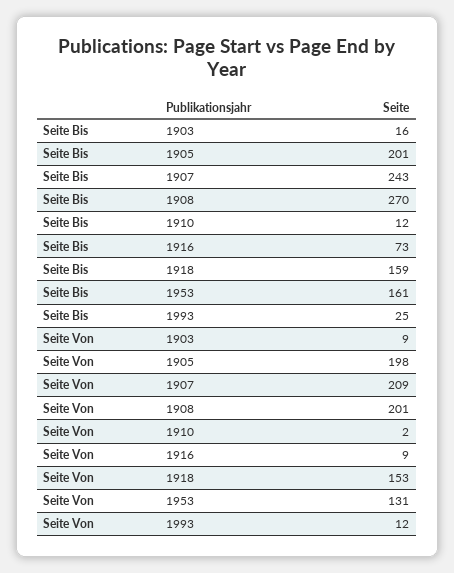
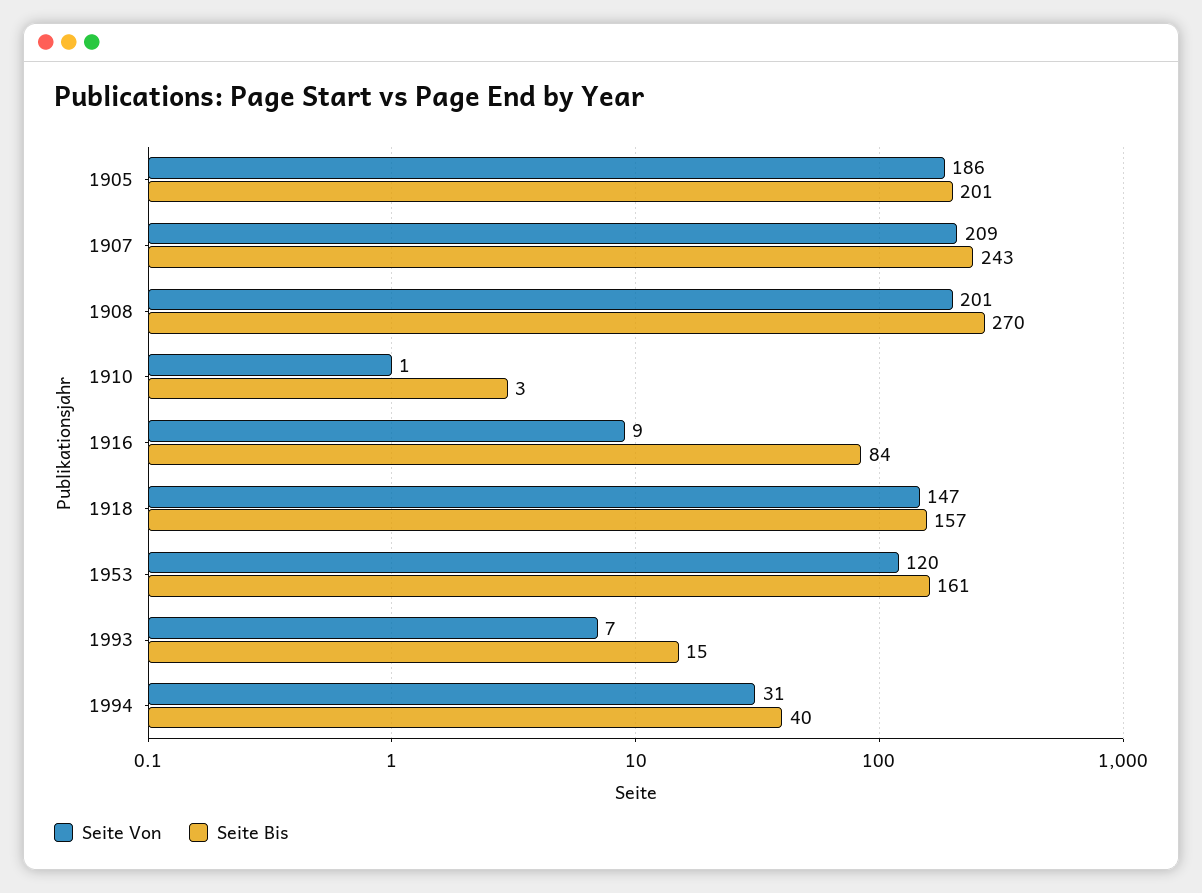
Seite Bis, 1903: 16 -> none
Seite Bis, 1910: 12 -> 3
Seite Bis, 1916: 73 -> 84
Seite Bis, 1918: 159 -> 157
Seite Bis, 1993: 25 -> 15
Seite Von, 1903: 9 -> none
Seite Von, 1905: 198 -> 186
Seite Von, 1910: 2 -> 1
Seite Von, 1918: 153 -> 147
Seite Von, 1953: 131 -> 120
Seite Von, 1993: 12 -> 7
Seite Von, 1994: none -> 31
Seite Bis, 1994: none -> 40

